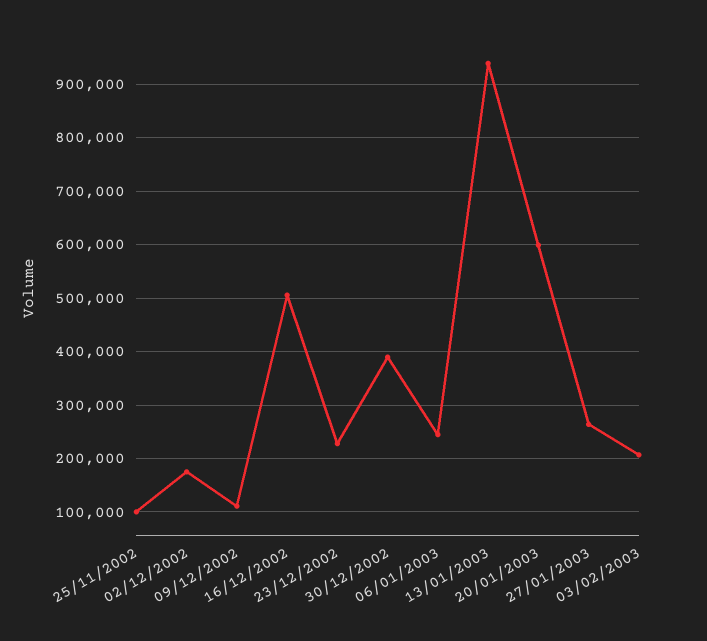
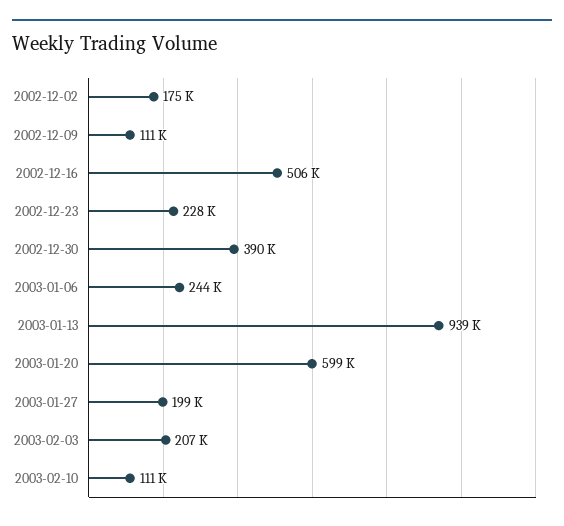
25/11/2002: 100000 -> none
27/01/2003: 260000 -> 199000
2003-02-10: none -> 111000

